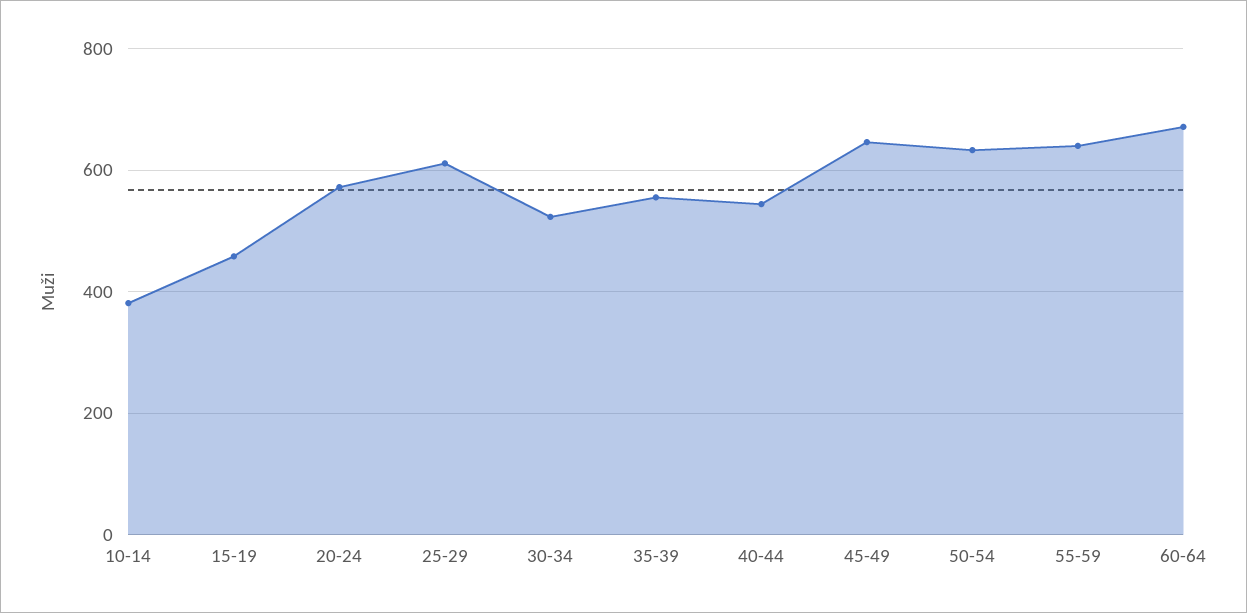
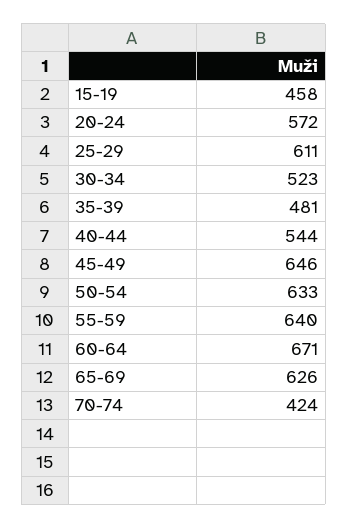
10-14: 380 -> none
35-39: 560 -> 481
65-69: none -> 626
70-74: none -> 424

